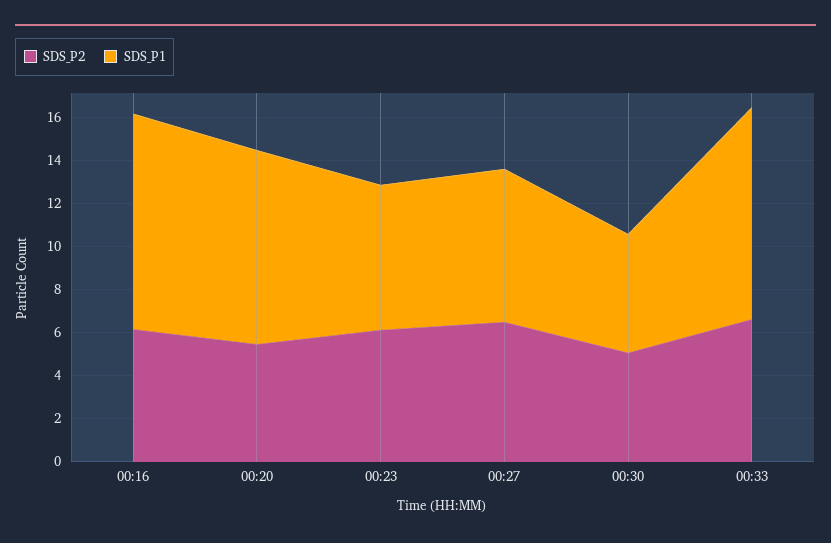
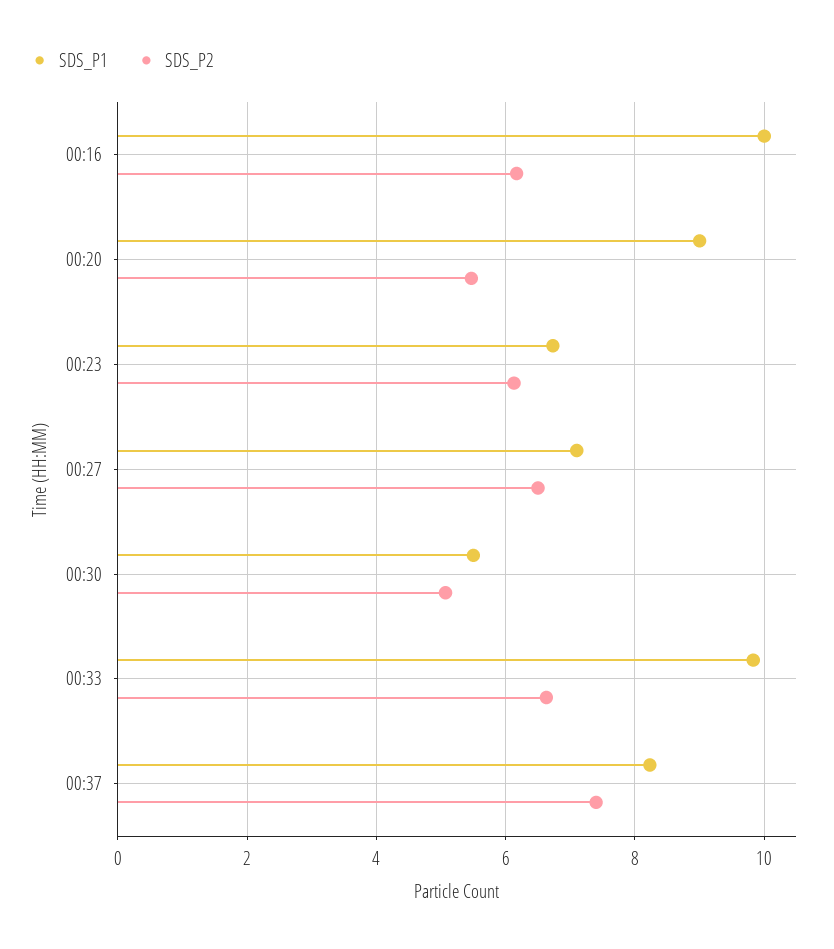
SDS_P1, 00:37: none -> 8.2
SDS_P2, 00:37: none -> 7.4

